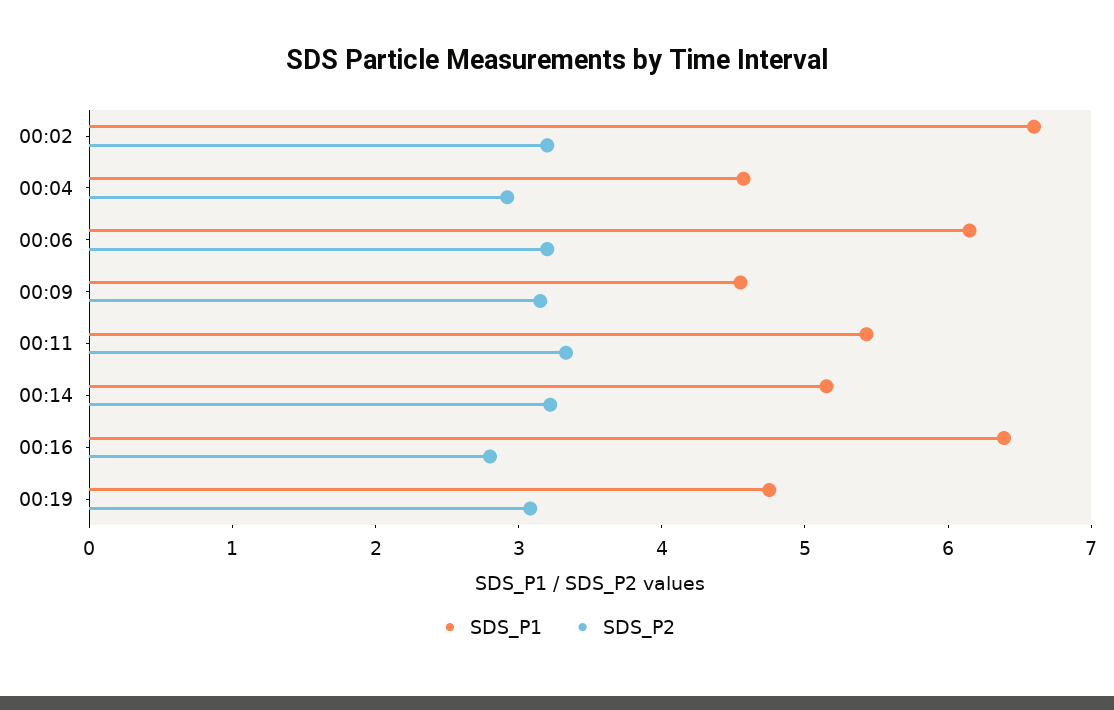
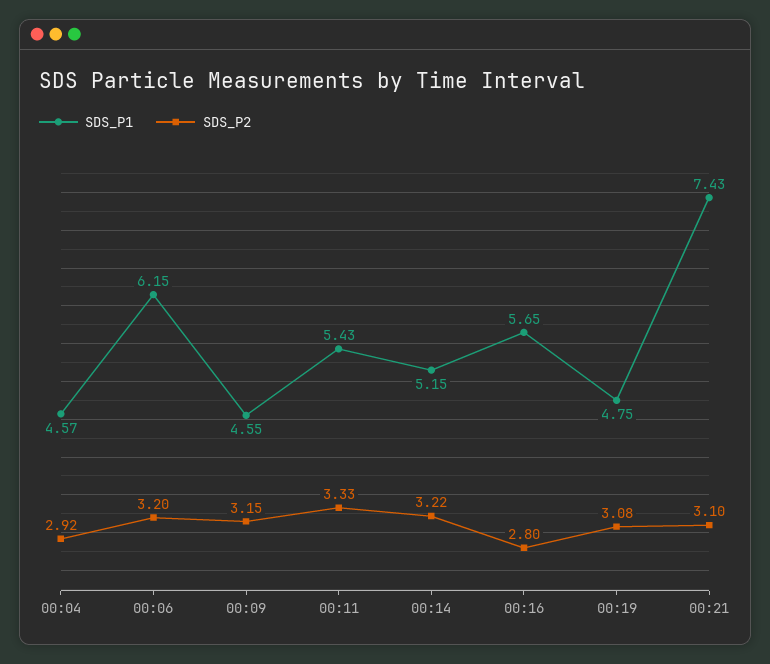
SDS_P1, 00:02: 6.6 -> none
SDS_P2, 00:02: 3.2 -> none
SDS_P1, 00:16: 6.4 -> 5.65
SDS_P1, 00:21: none -> 7.43
SDS_P2, 00:21: none -> 3.1

